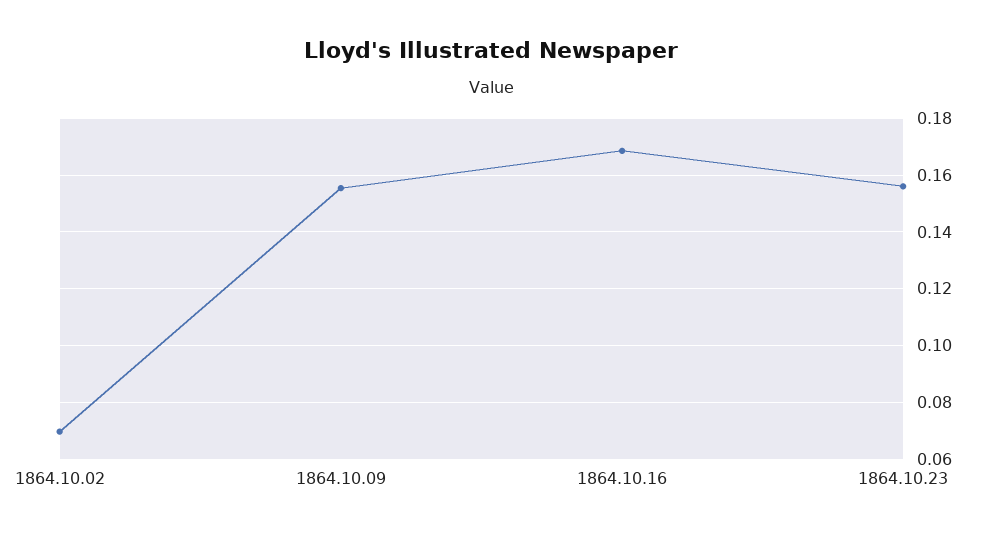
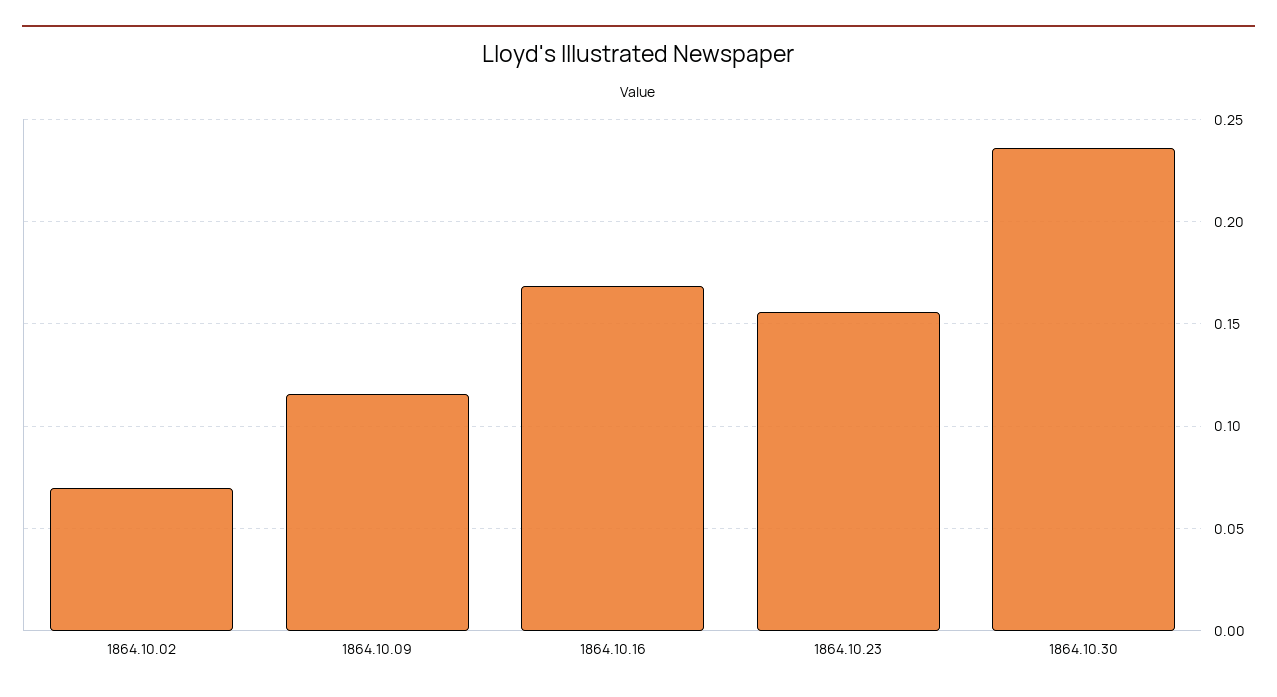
1864.10.09: 0.155 -> 0.115
1864.10.30: none -> 0.235

